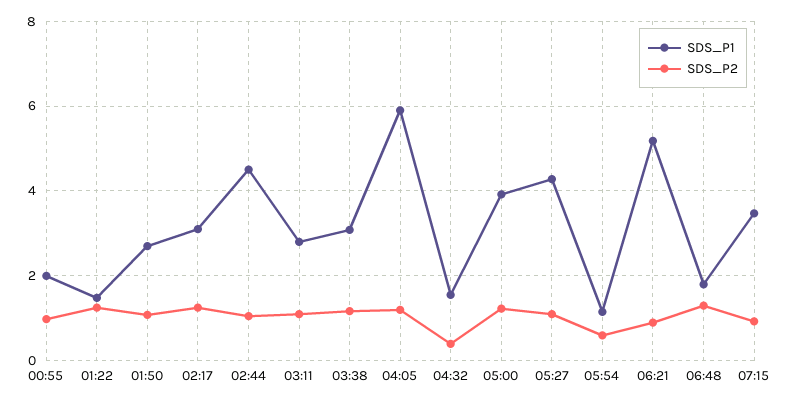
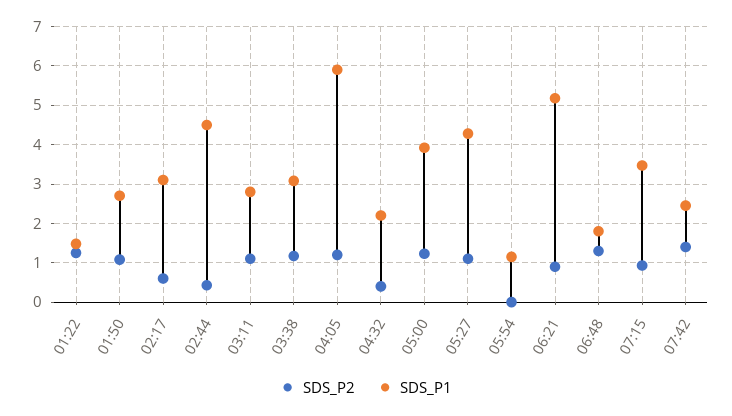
SDS_P1, 00:55: 2 -> none
SDS_P2, 00:55: 1 -> none
SDS_P2, 02:17: 1.2 -> 0.6
SDS_P2, 02:44: 1 -> 0.4
SDS_P1, 04:32: 1.6 -> 2.2
SDS_P2, 05:54: 0.6 -> 0
SDS_P2, 07:42: none -> 1.4
SDS_P1, 07:42: none -> 2.4

